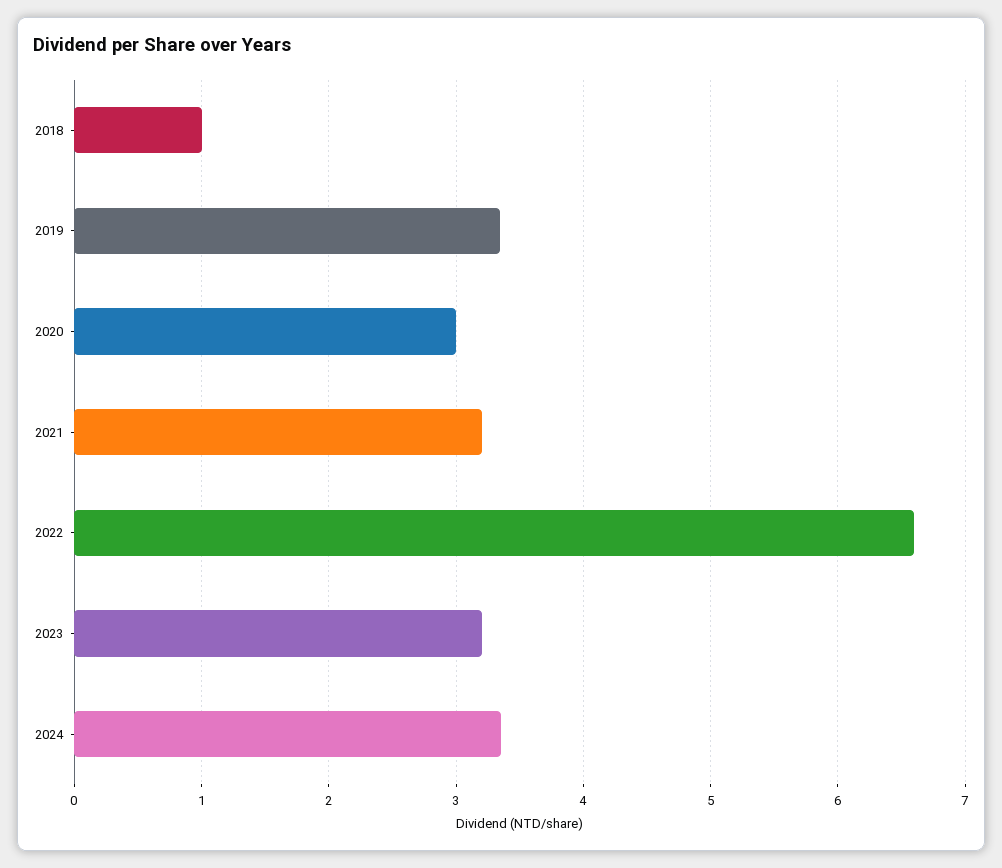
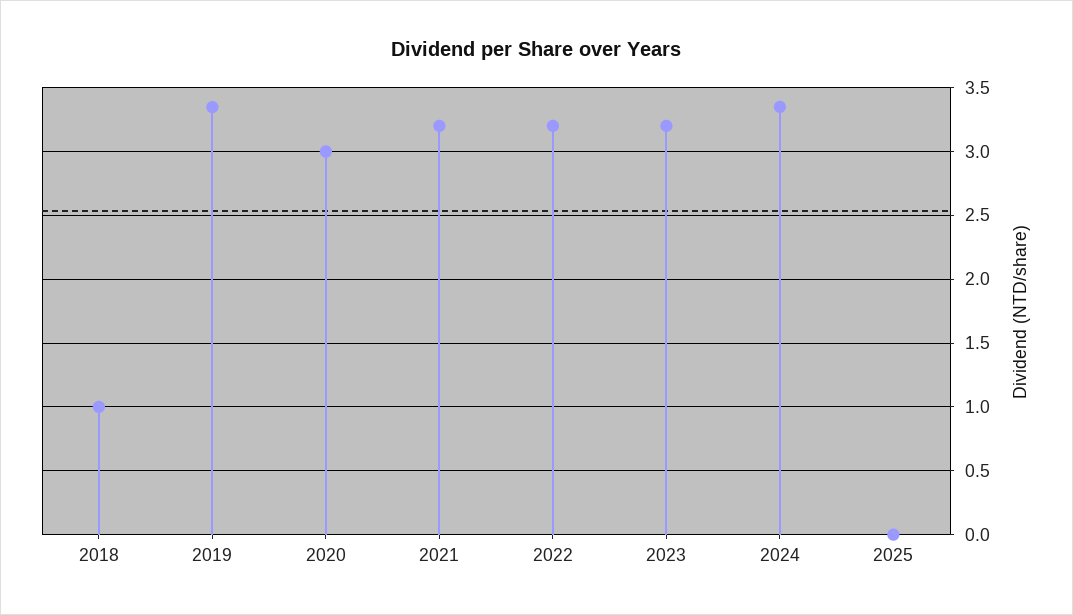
2022: 6.6 -> 3.2
2025: none -> 0

